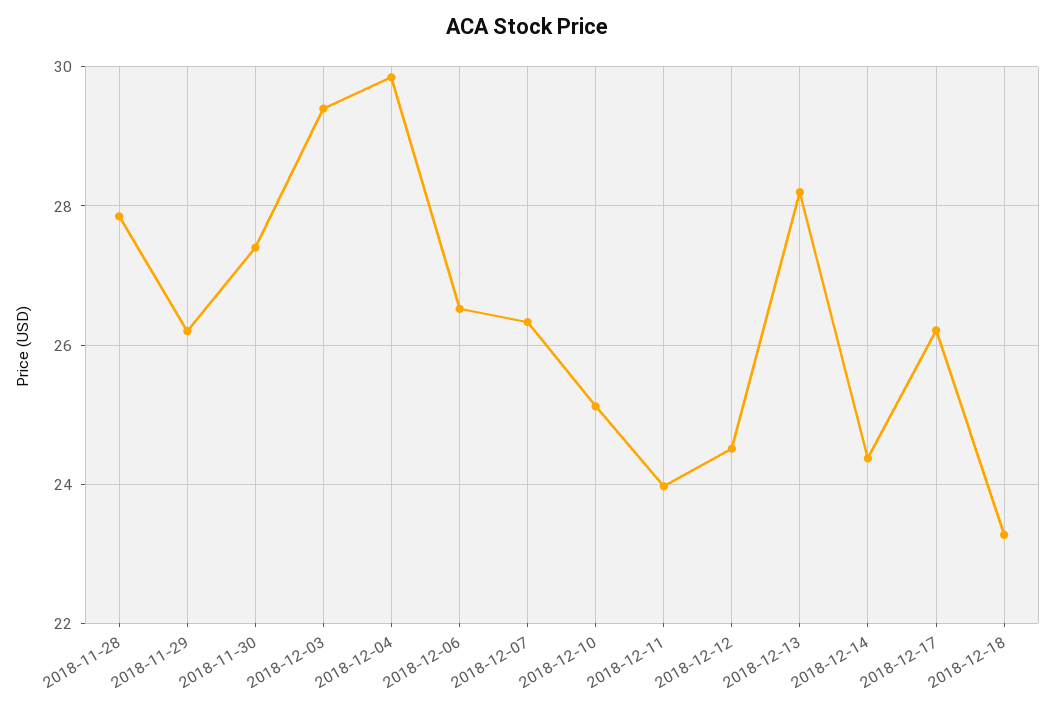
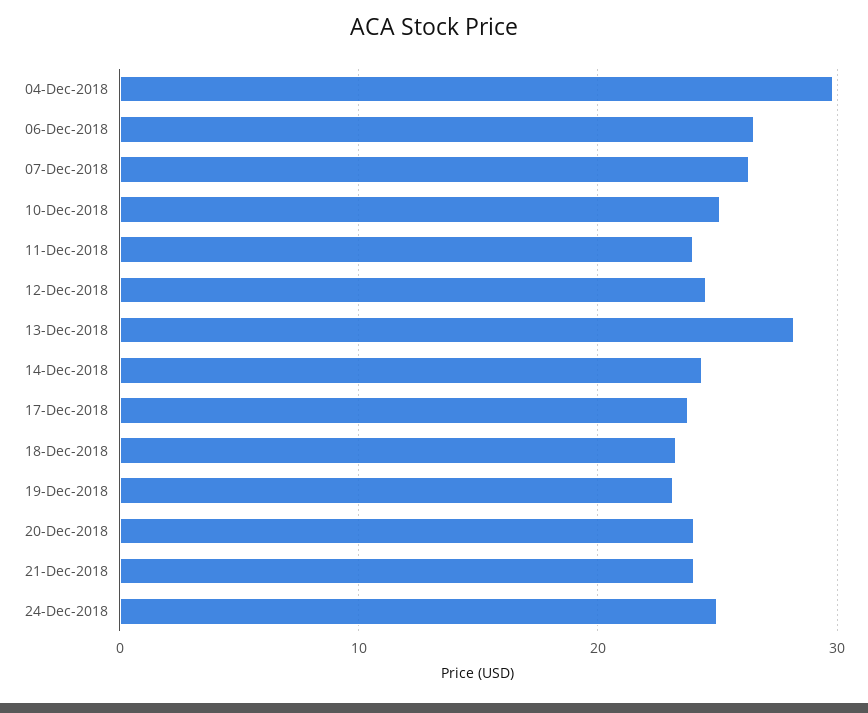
2018-11-28: 27.8 -> none
2018-11-29: 26.2 -> none
2018-11-30: 27.4 -> none
2018-12-03: 29.4 -> none
2018-12-17: 26.2 -> 24
19-Dec-2018: none -> 23
20-Dec-2018: none -> 24
21-Dec-2018: none -> 24
24-Dec-2018: none -> 25

